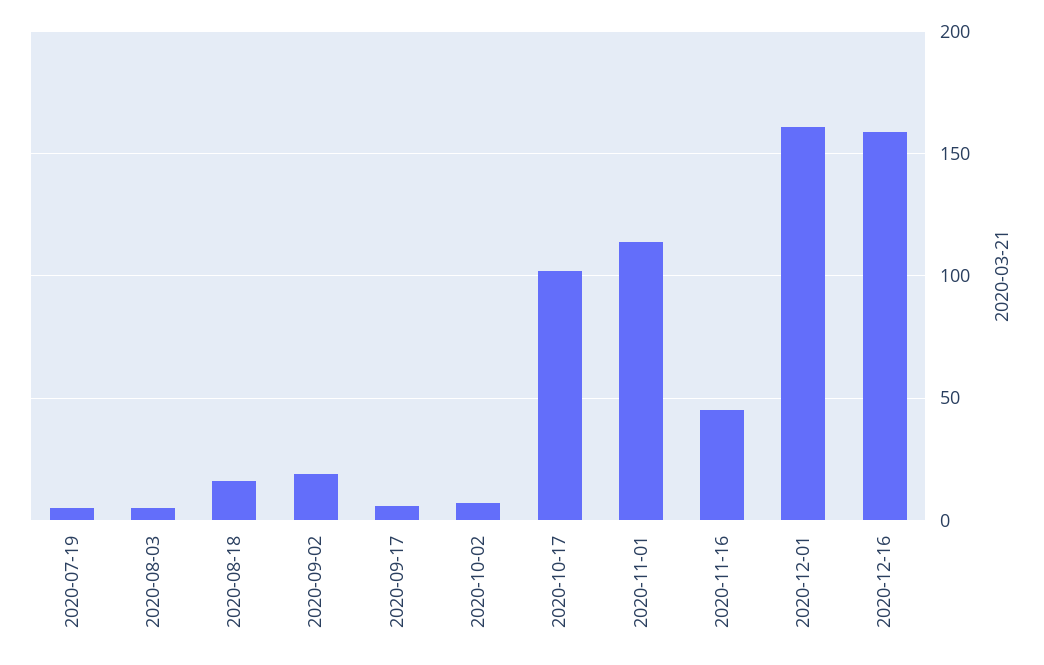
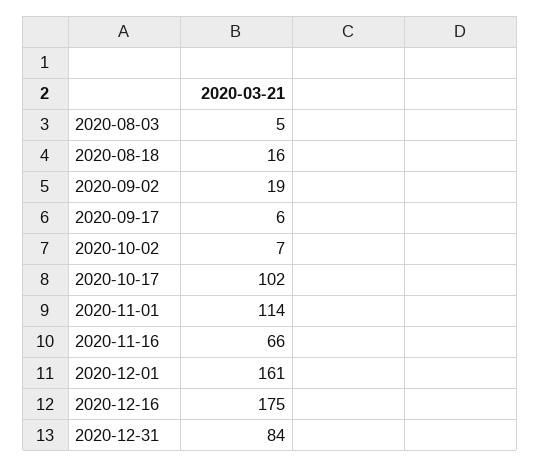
2020-07-19: 5 -> none
2020-11-16: 45 -> 66
2020-12-16: 160 -> 175
2020-12-31: none -> 84

